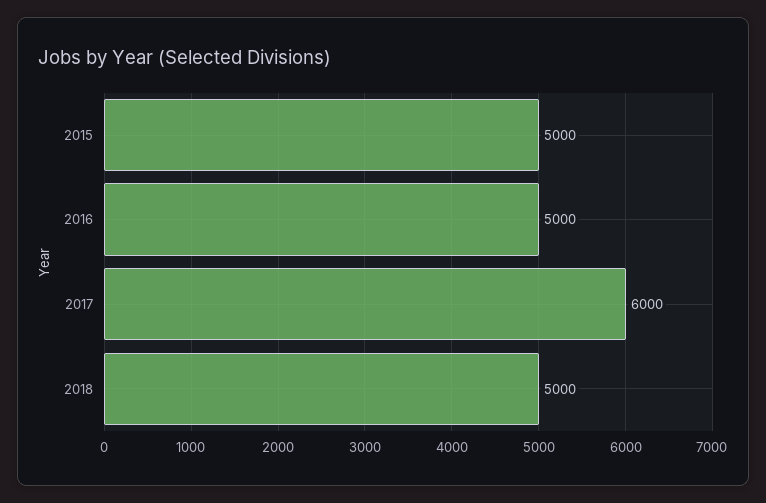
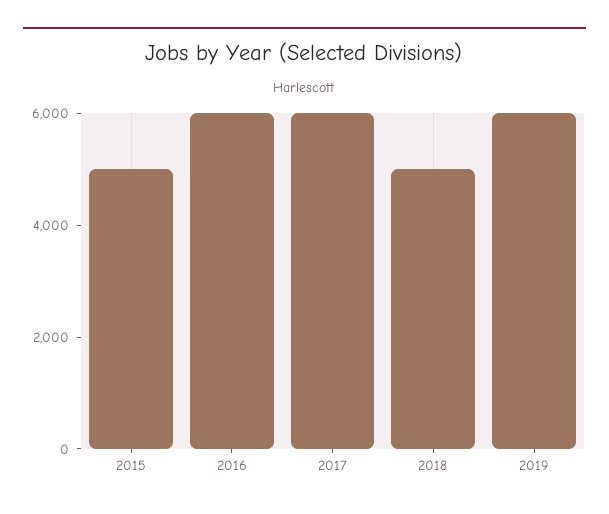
2016: 5000 -> 6000
2019: none -> 6000

